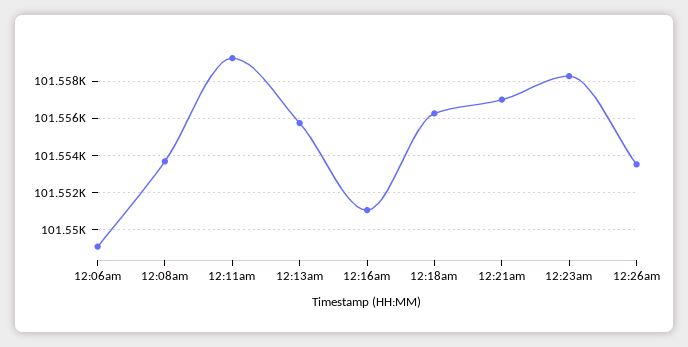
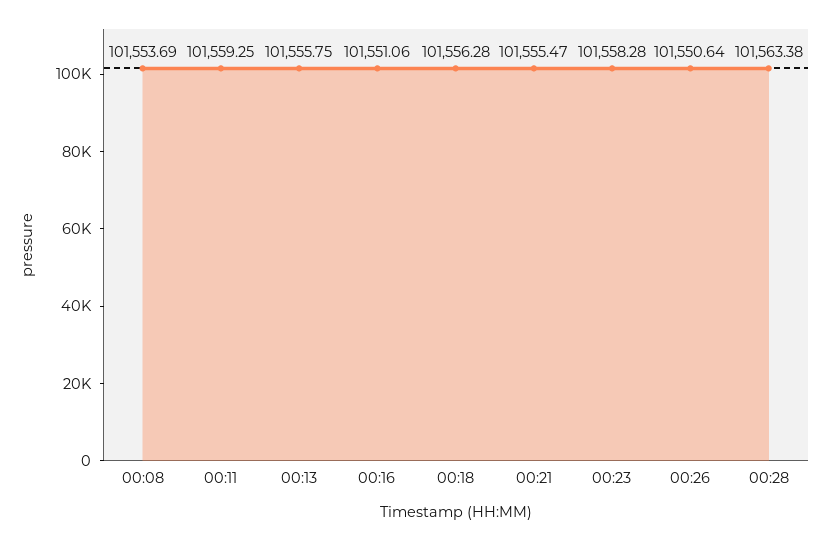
12:06am: 101549 -> none
12:21am: 101557 -> 101555.47
12:26am: 101553.5 -> 101550.64
00:28: none -> 101563.38

